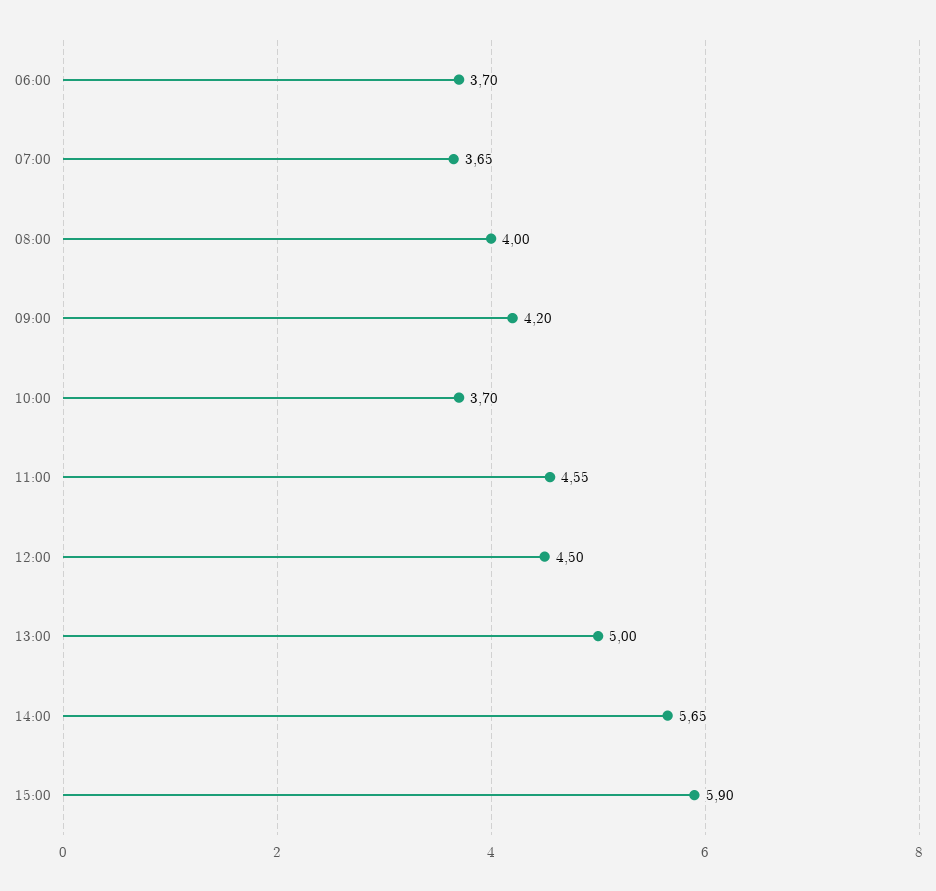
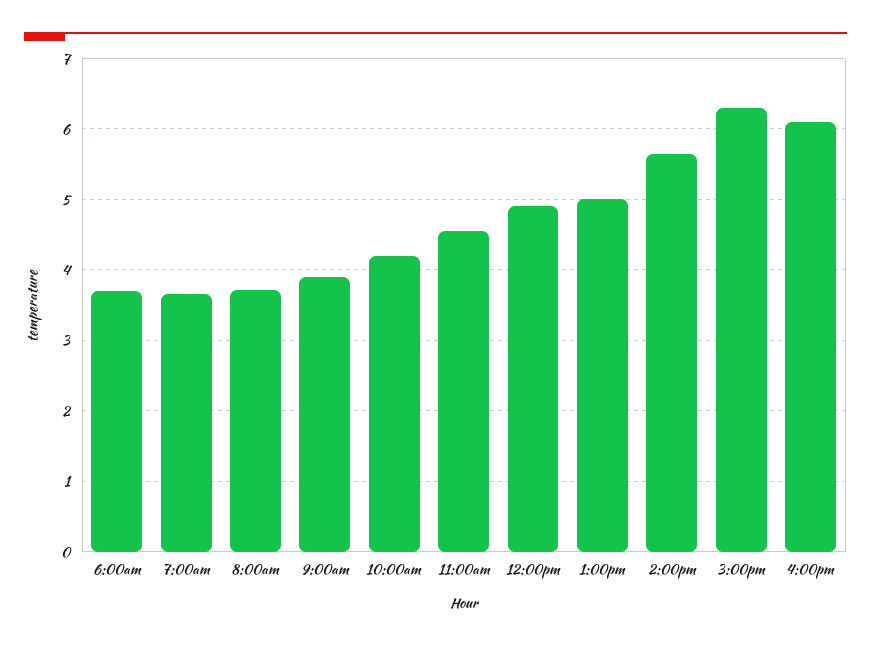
08:00: 4 -> 3.7
09:00: 4.2 -> 3.9
10:00: 3.7 -> 4.2
12:00: 4.5 -> 4.9
15:00: 5.9 -> 6.3
4:00pm: none -> 6.1

